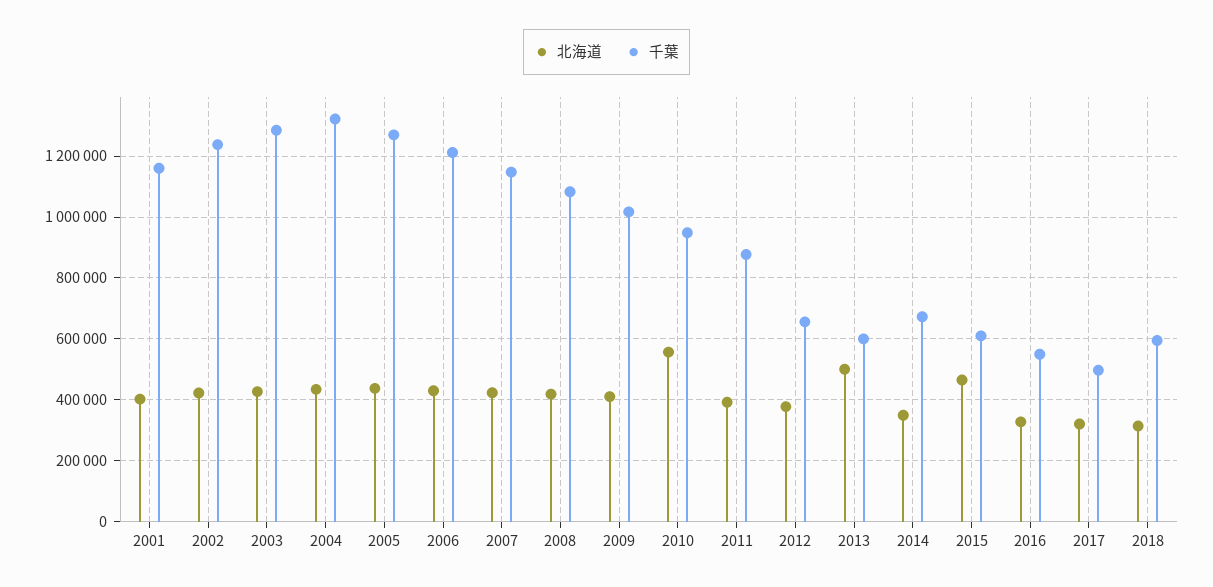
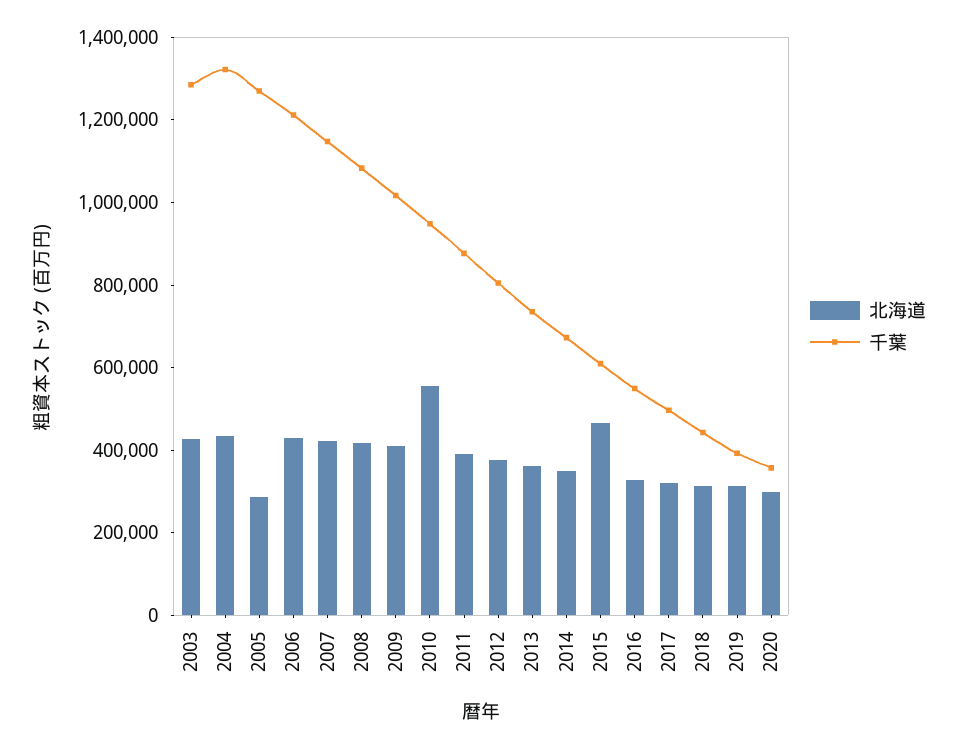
北海道, 2001: 400000 -> none
千葉, 2001: 1160000 -> none
北海道, 2002: 420000 -> none
千葉, 2002: 1240000 -> none
北海道, 2005: 440000 -> 300000
千葉, 2012: 660000 -> 800000
北海道, 2013: 500000 -> 350000
千葉, 2013: 600000 -> 750000
千葉, 2018: 600000 -> 450000
北海道, 2019: none -> 300000
千葉, 2019: none -> 400000
北海道, 2020: none -> 300000
千葉, 2020: none -> 350000

